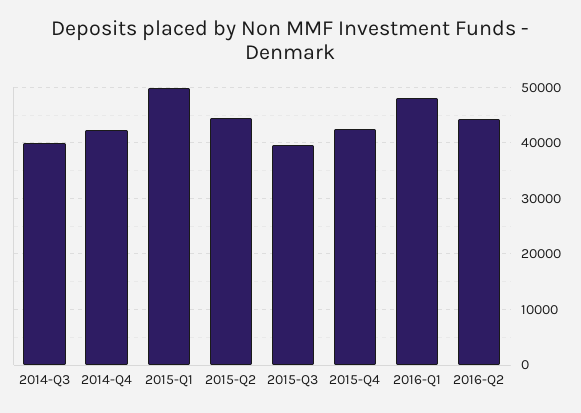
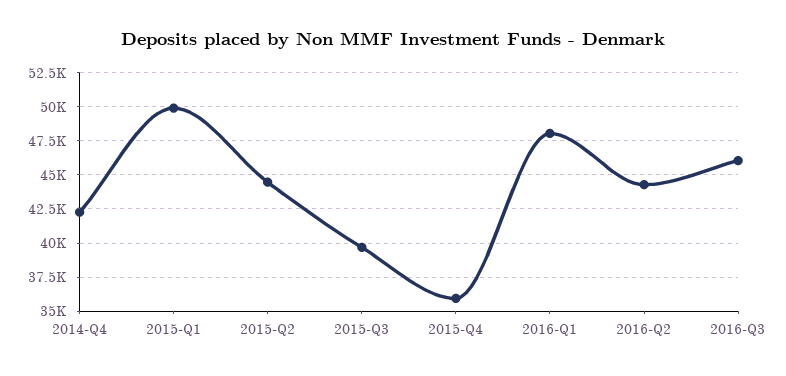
2014-Q3: 40000 -> none
2015-Q4: 42000 -> 36000
2016-Q3: none -> 46000

